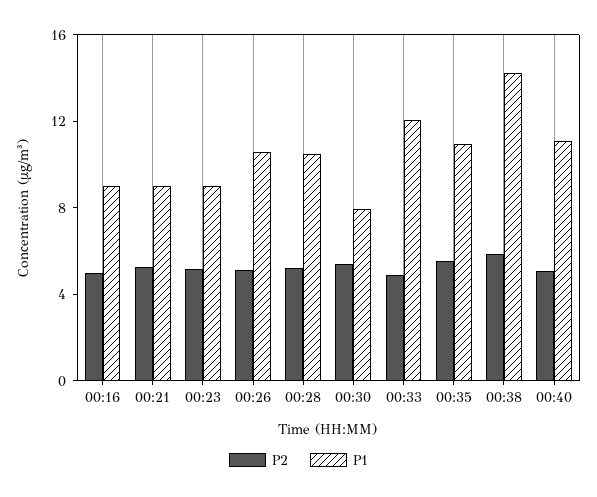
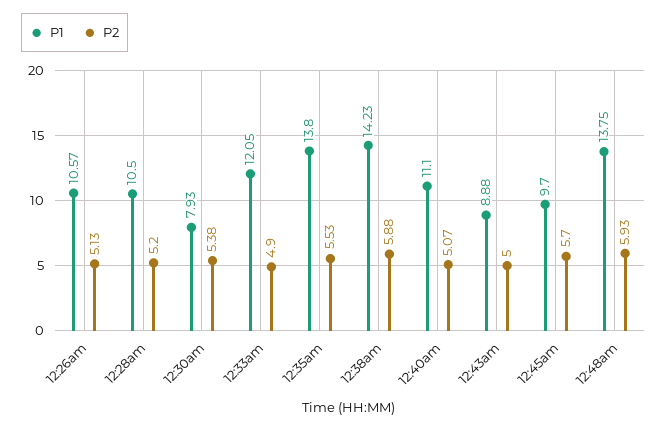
P2, 00:16: 5 -> none
P1, 00:16: 9 -> none
P2, 00:21: 5 -> none
P1, 00:21: 9 -> none
P2, 00:23: 5 -> none
P1, 00:23: 9 -> none
P1, 00:35: 11 -> 13.8
P1, 12:43am: none -> 8.88
P2, 12:43am: none -> 5
P1, 12:45am: none -> 9.7
P2, 12:45am: none -> 5.7
P1, 12:48am: none -> 13.75
P2, 12:48am: none -> 5.93

